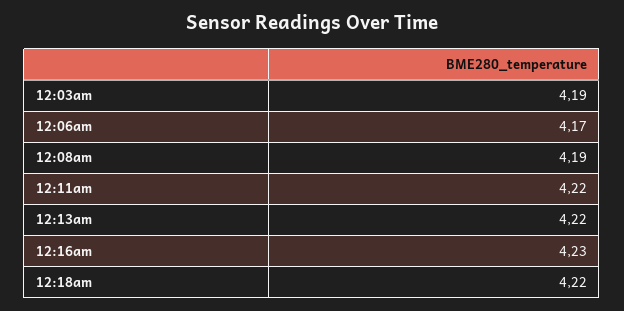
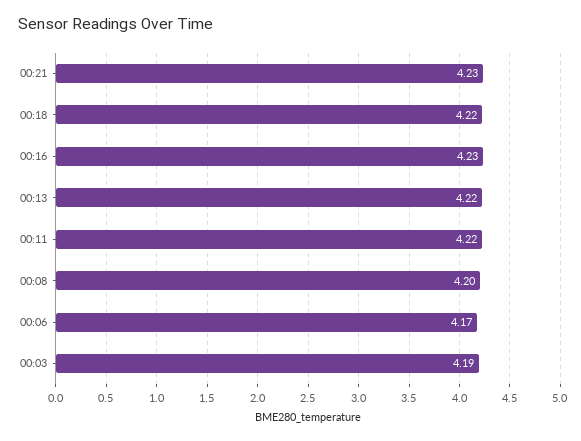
12:08am: 4.19 -> 4.2
00:21: none -> 4.23

